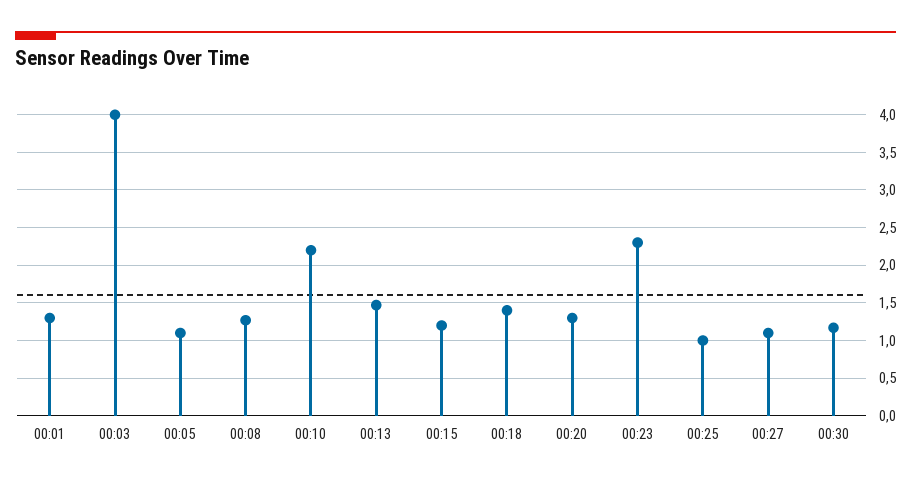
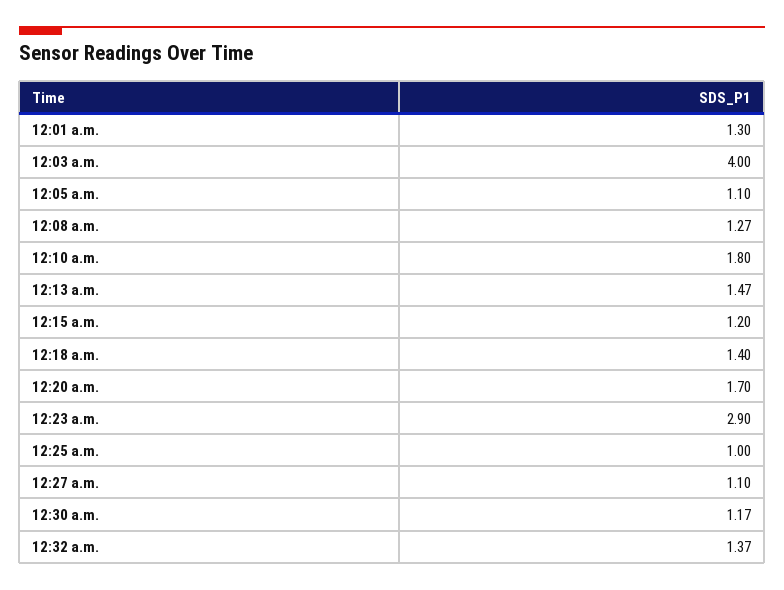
00:10: 2.2 -> 1.8
00:20: 1.3 -> 1.7
00:23: 2.3 -> 2.9
12:32 a.m.: none -> 1.37

